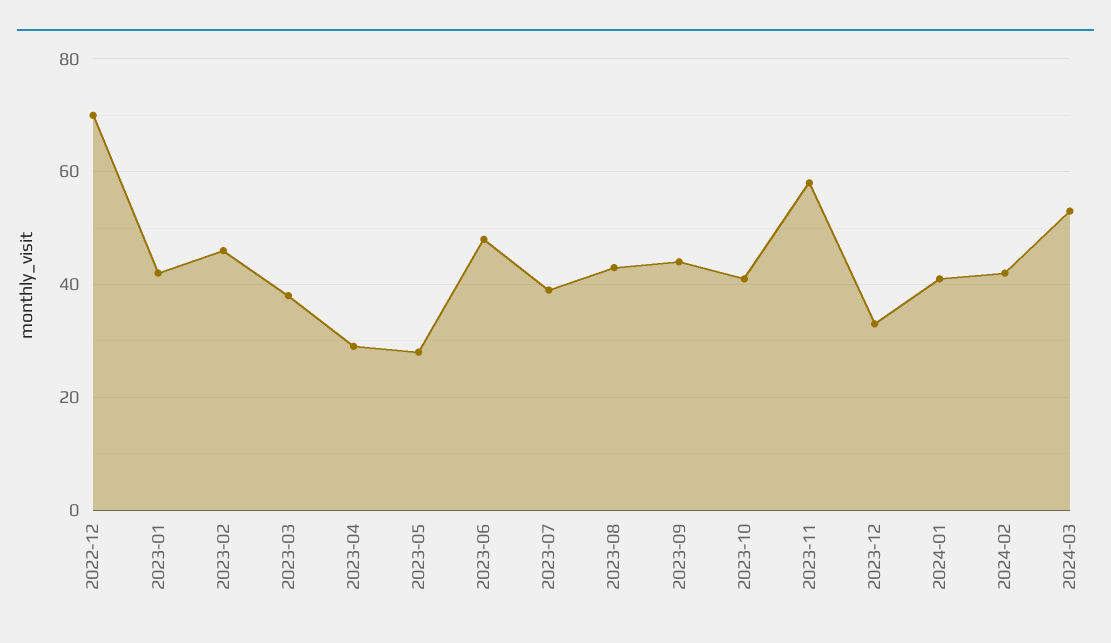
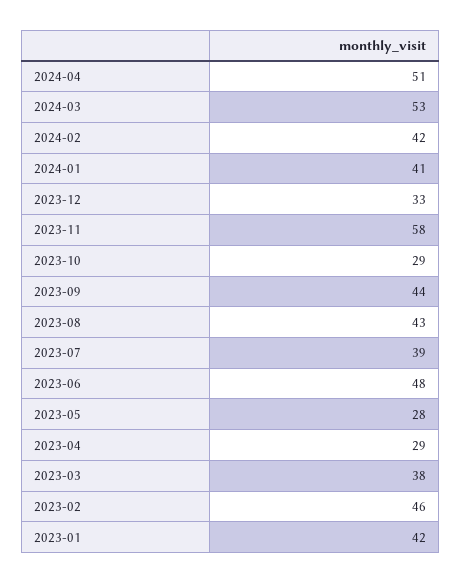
2022-12: 70 -> none
2023-10: 40 -> 29
2024-04: none -> 51

